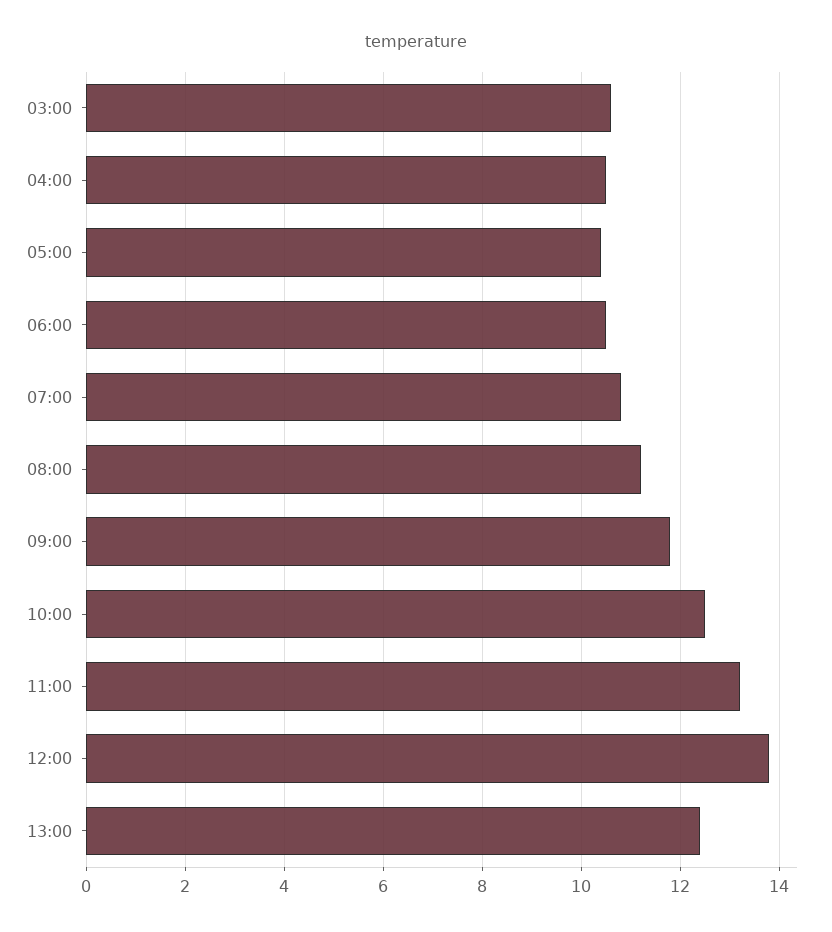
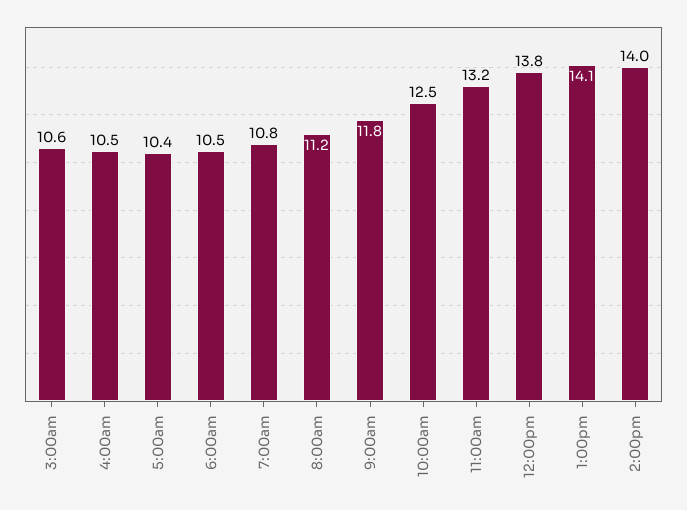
13:00: 12.5 -> 14.1
2:00pm: none -> 14

